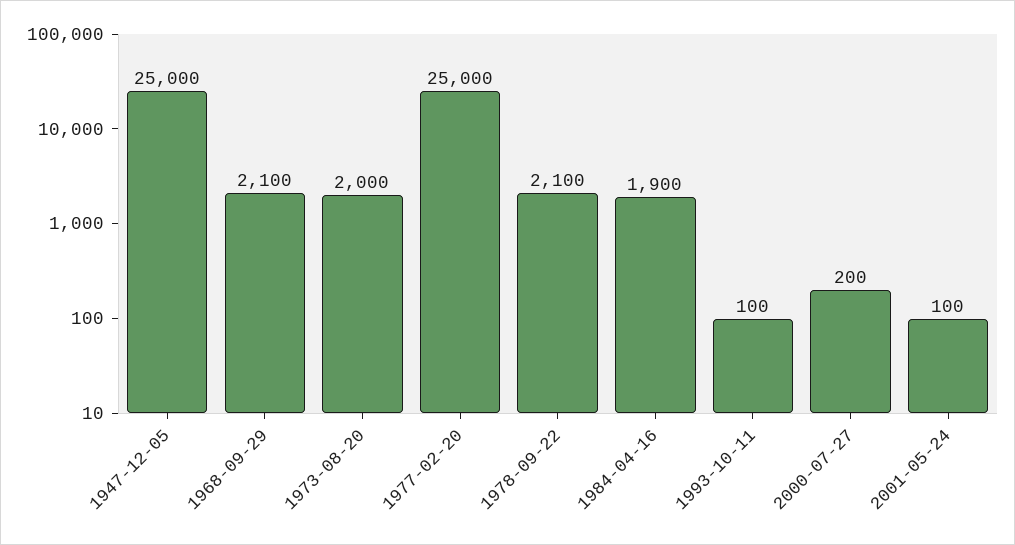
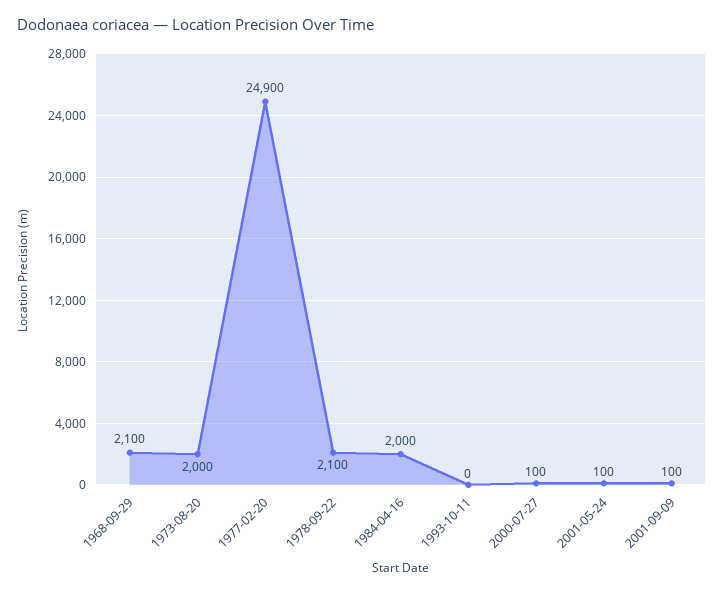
1947-12-05: 25000 -> none
1977-02-20: 25000 -> 24900
1984-04-16: 1900 -> 2000
1993-10-11: 100 -> 0
2000-07-27: 200 -> 100
2001-09-09: none -> 100

